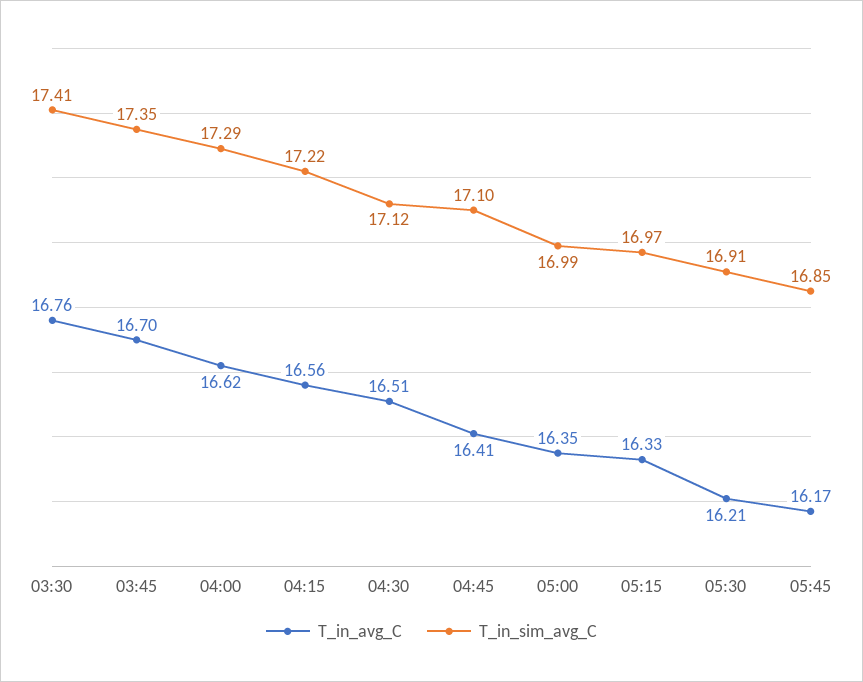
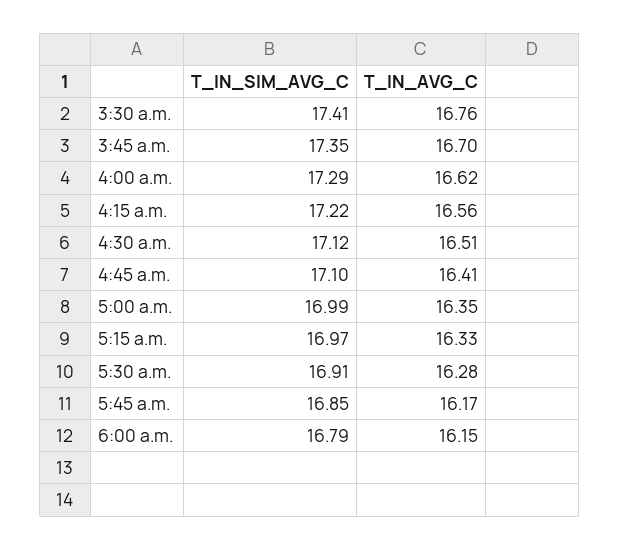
T_in_avg_C, 05:30: 16.21 -> 16.28
T_in_sim_avg_C, 6:00 a.m.: none -> 16.79
T_in_avg_C, 6:00 a.m.: none -> 16.15

